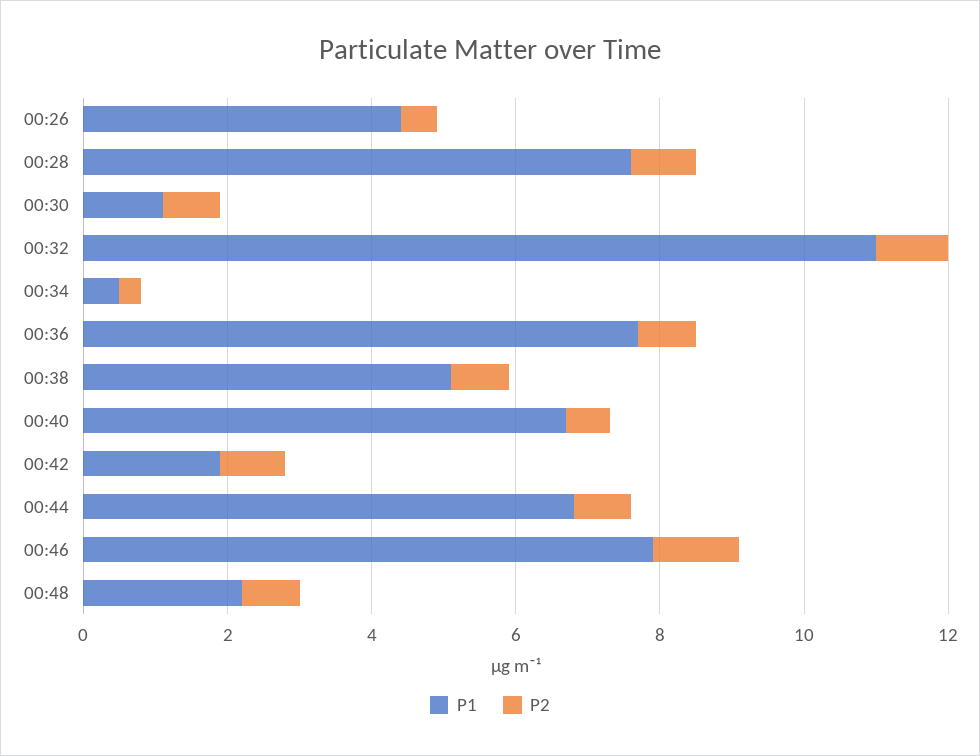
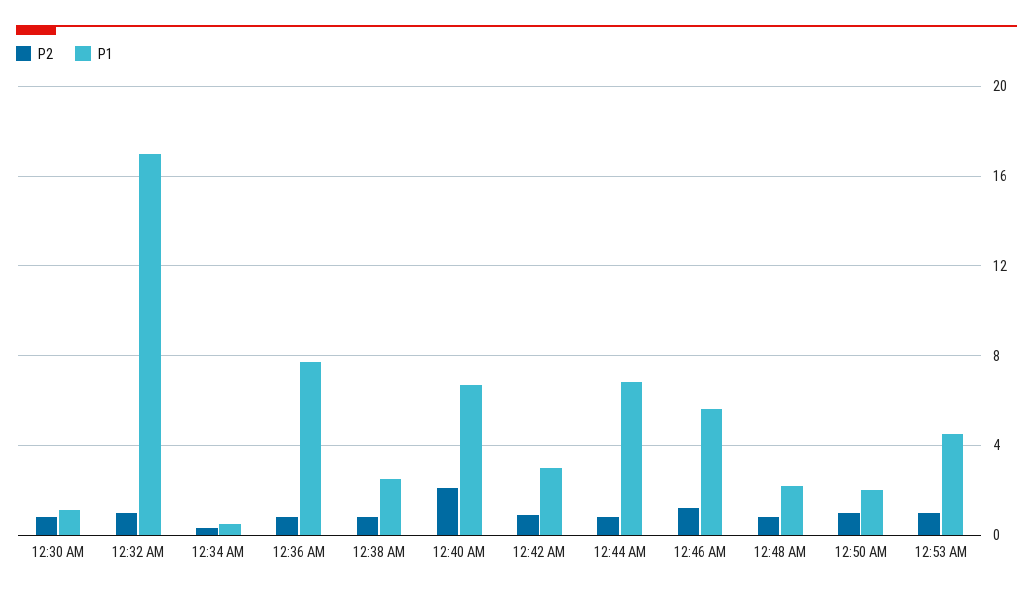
P1, 00:26: 4.5 -> none
P2, 00:26: 0.5 -> none
P1, 00:28: 7.5 -> none
P2, 00:28: 1 -> none
P1, 00:32: 11 -> 17
P1, 00:38: 5 -> 2.5
P2, 00:40: 0.5 -> 2
P1, 00:42: 2 -> 3
P1, 00:46: 8 -> 5.5
P2, 12:50 AM: none -> 1
P1, 12:50 AM: none -> 2
P2, 12:53 AM: none -> 1
P1, 12:53 AM: none -> 4.5

